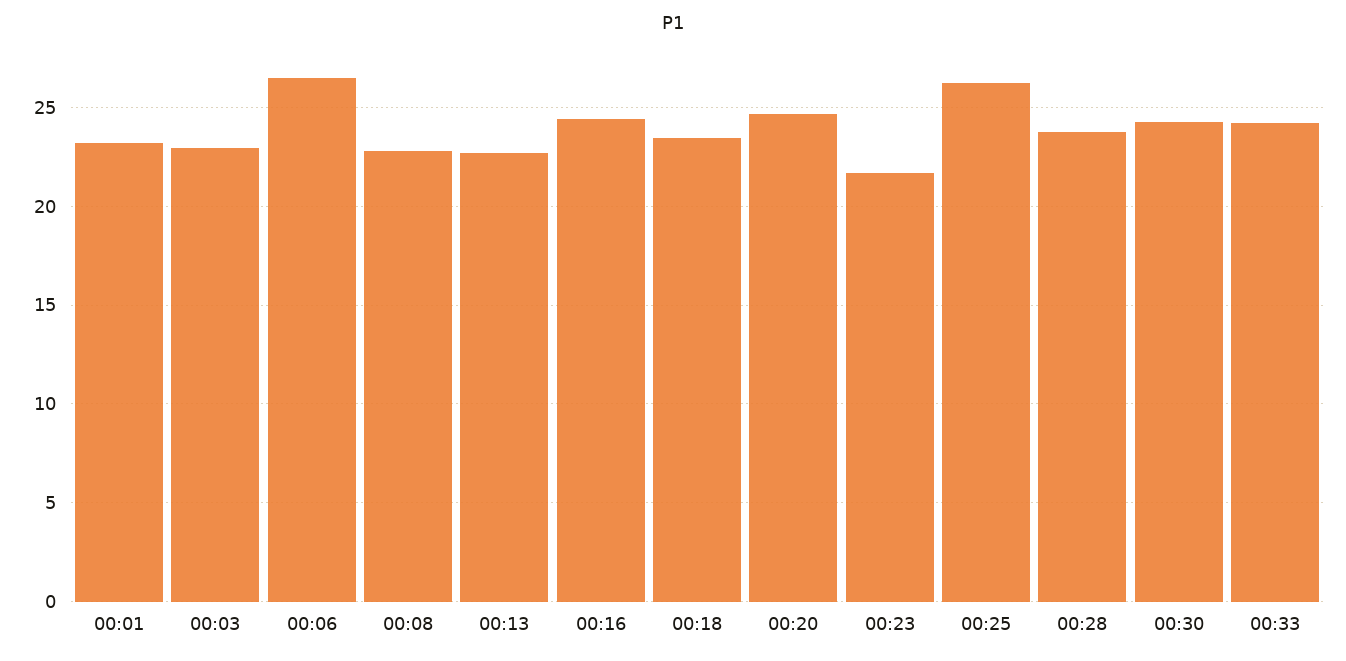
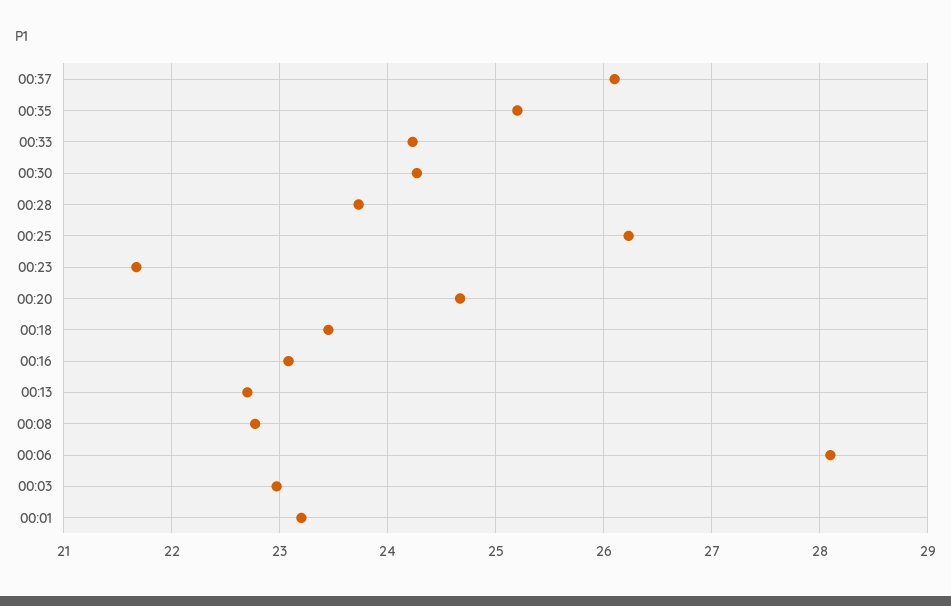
00:06: 26.5 -> 28.1
00:16: 24.5 -> 23.1
00:37: none -> 26.1
00:35: none -> 25.2

